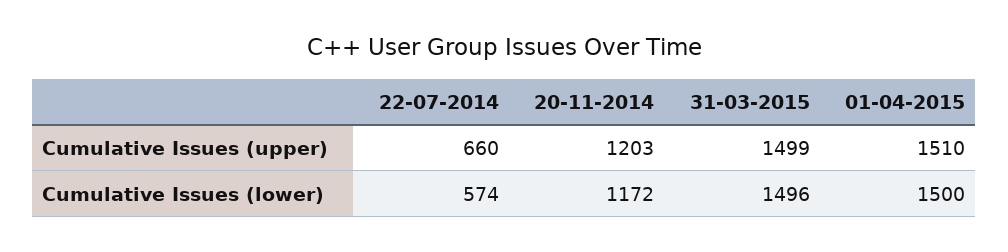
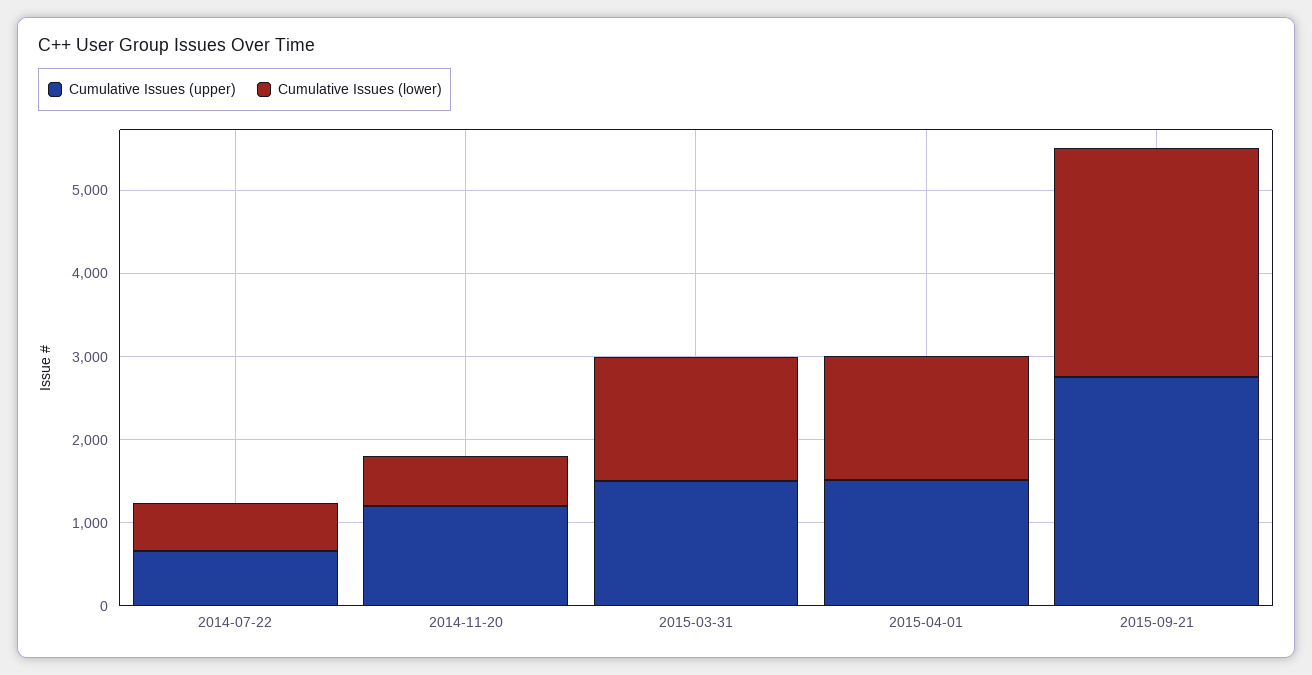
Cumulative Issues (lower), 20-11-2014: 1172 -> 600
Cumulative Issues (upper), 2015-09-21: none -> 2800
Cumulative Issues (lower), 2015-09-21: none -> 2800

